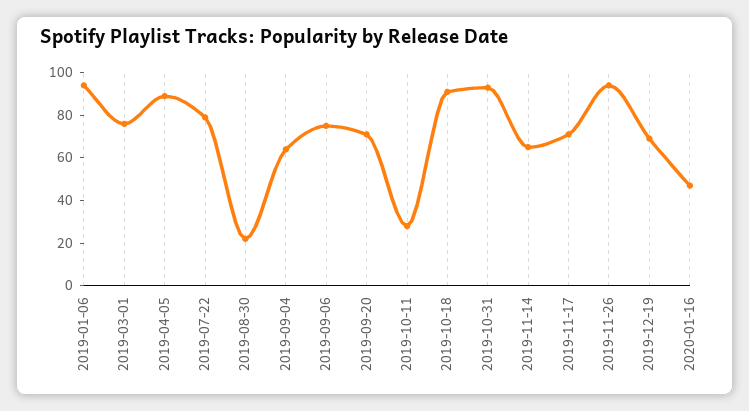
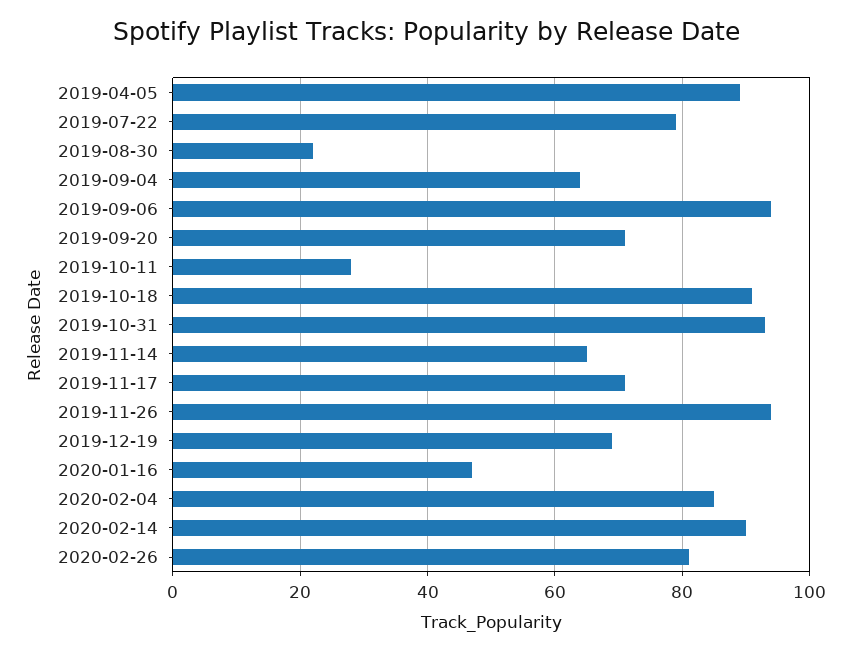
2019-01-06: 95 -> none
2019-03-01: 75 -> none
2019-09-06: 75 -> 95
2020-02-04: none -> 85
2020-02-14: none -> 90
2020-02-26: none -> 80

